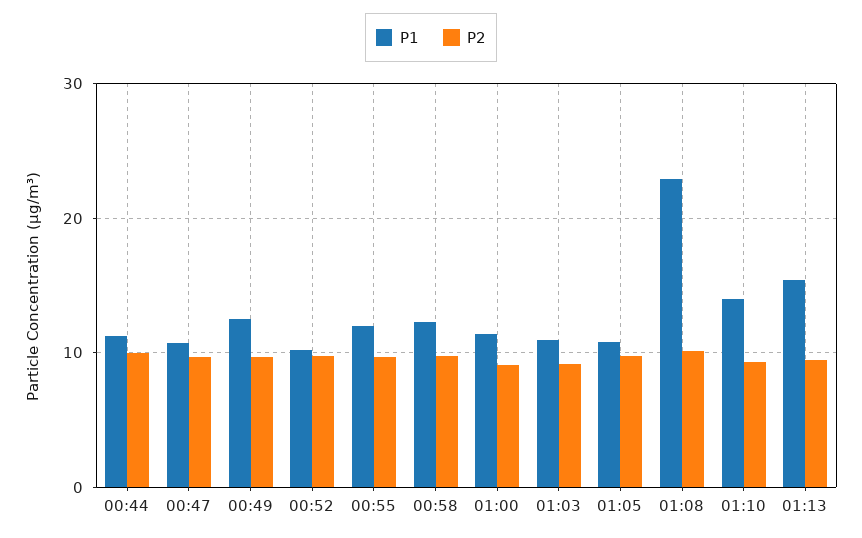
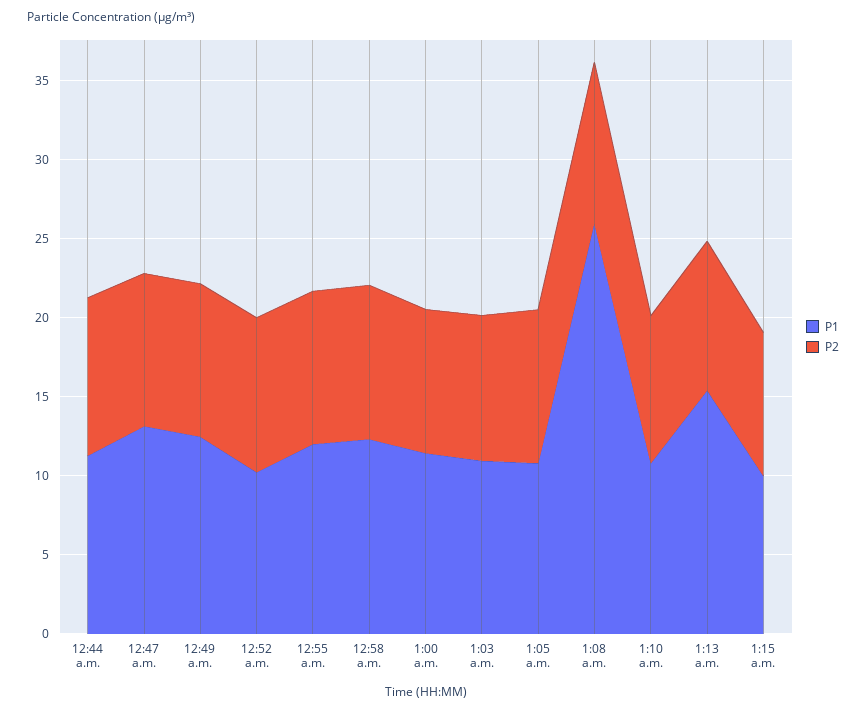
P1, 00:47: 11 -> 13
P1, 01:08: 23 -> 26
P1, 01:10: 14 -> 11
P1, 1:15 a.m.: none -> 10
P2, 1:15 a.m.: none -> 9

